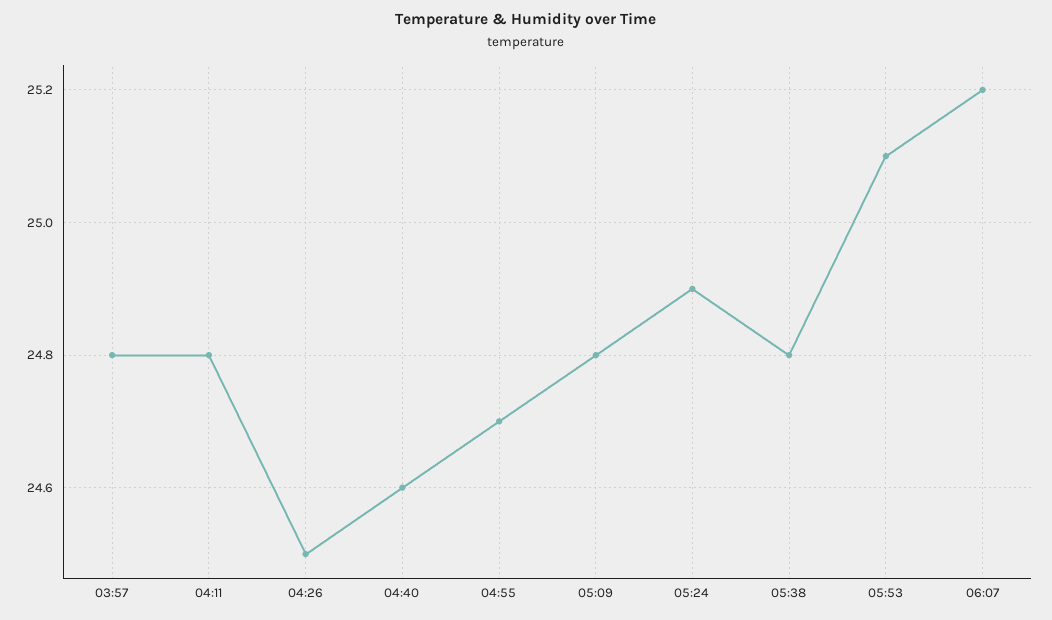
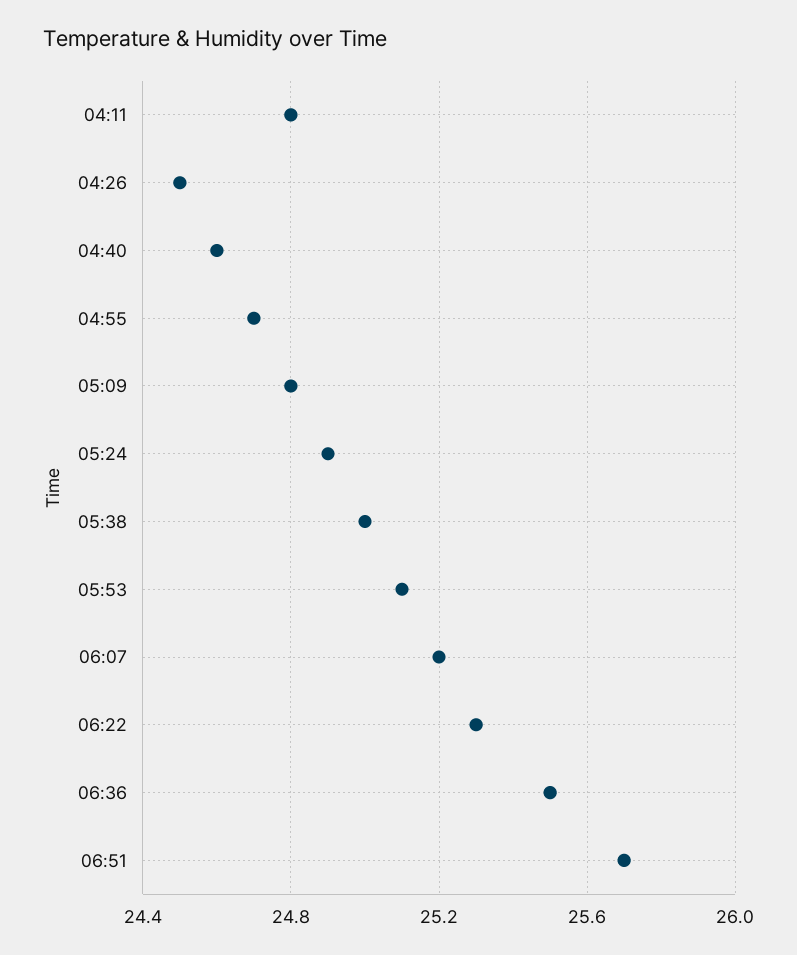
03:57: 24.8 -> none
05:38: 24.8 -> 25
06:22: none -> 25.3
06:36: none -> 25.5
06:51: none -> 25.7

